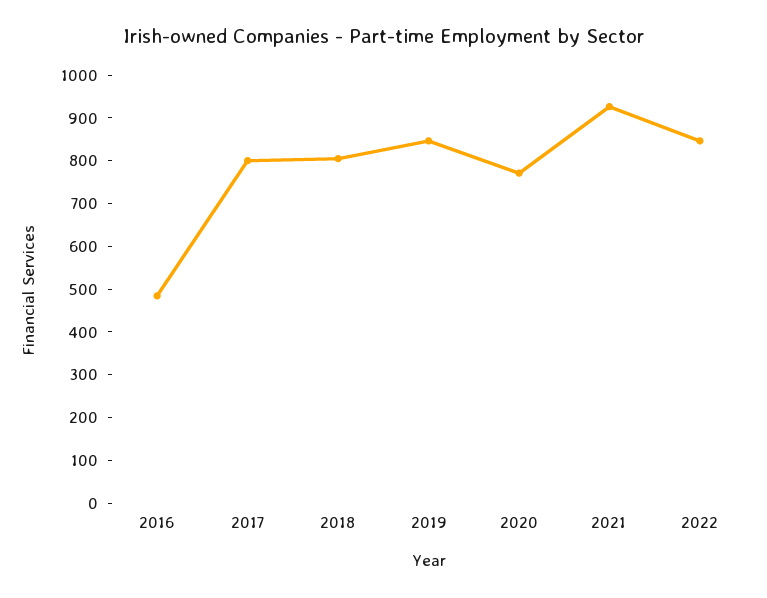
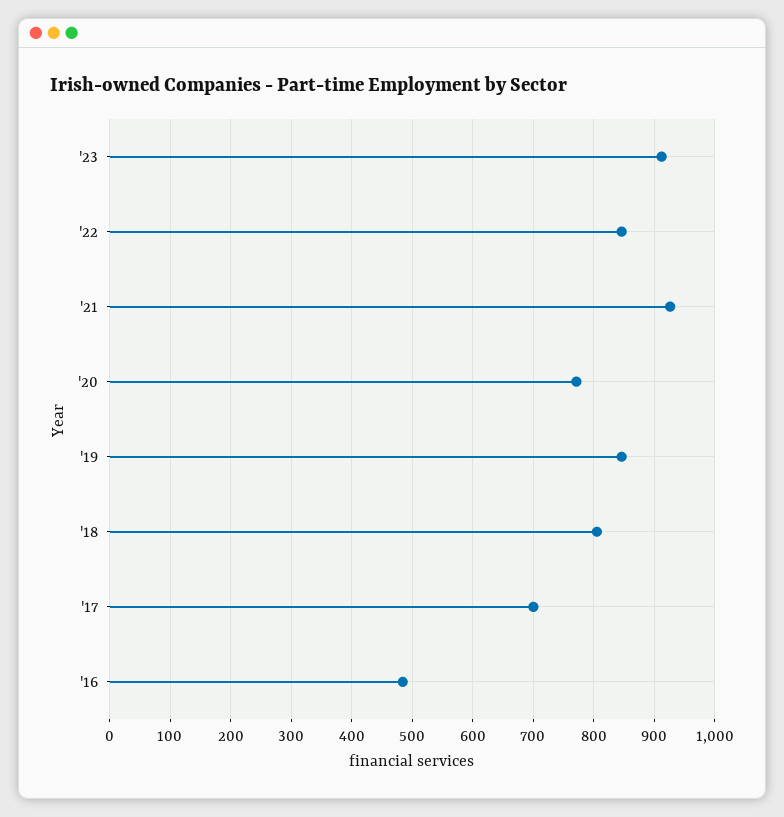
2017: 800 -> 700
'23: none -> 910

